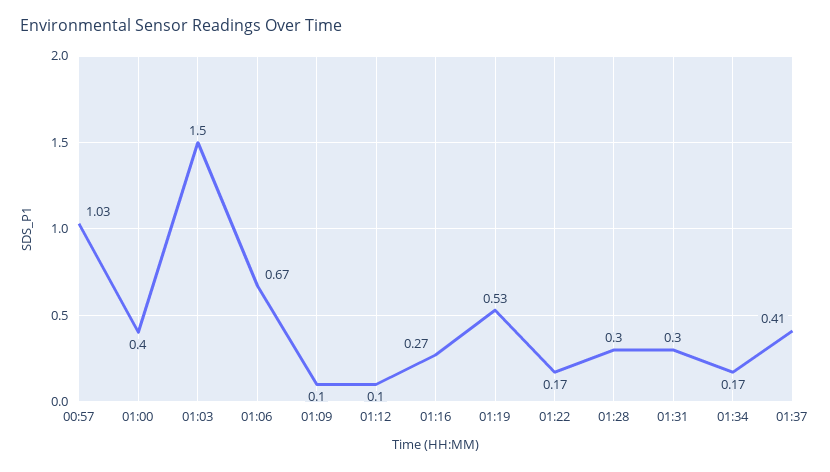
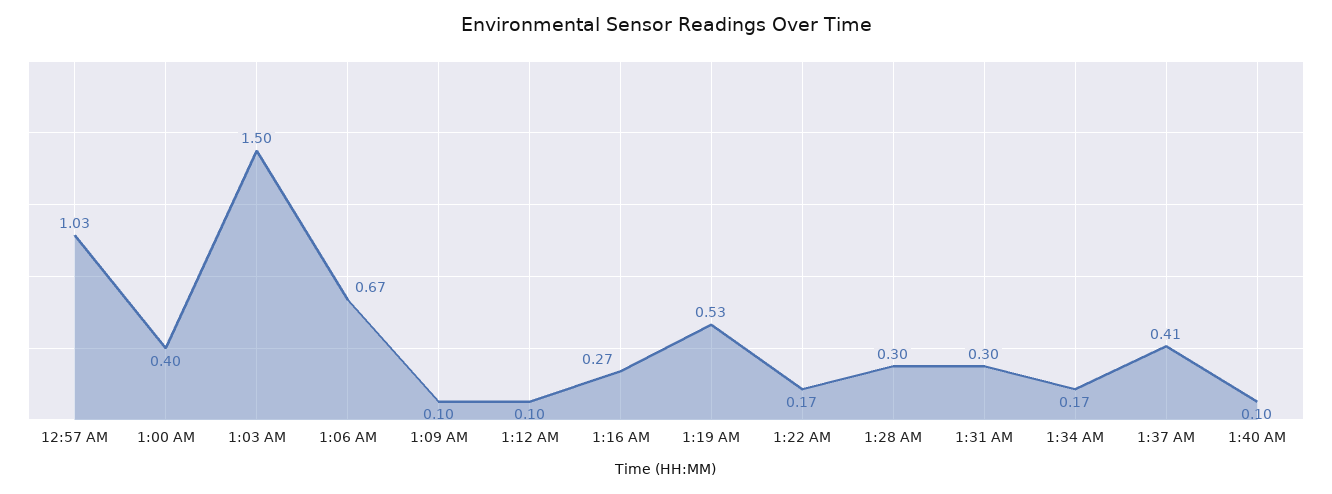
1:40 AM: none -> 0.1

